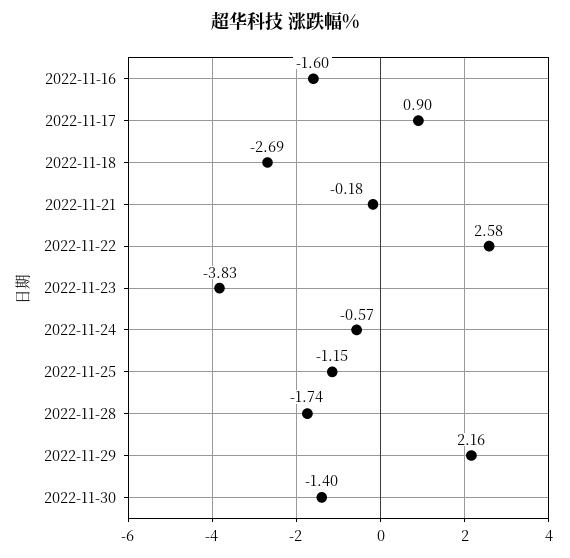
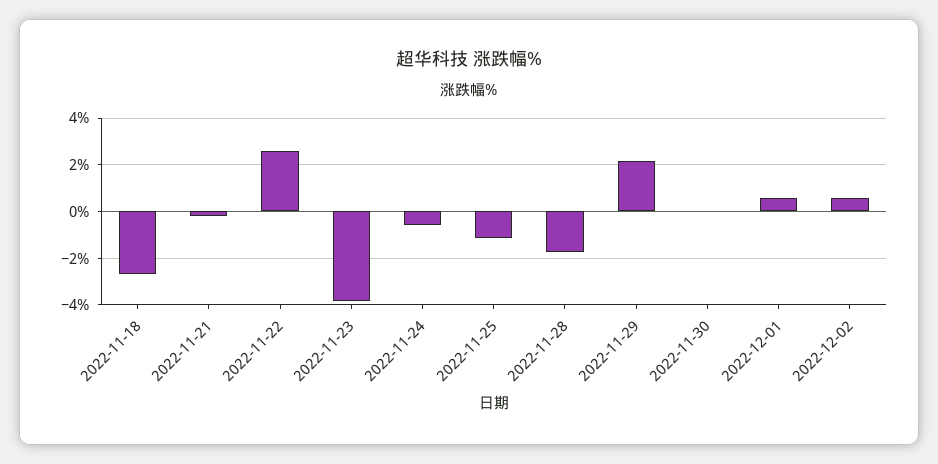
2022-11-16: -1.6 -> none
2022-11-17: 0.9 -> none
2022-11-30: -1.4 -> 0
2022-12-01: none -> 0.5
2022-12-02: none -> 0.5

